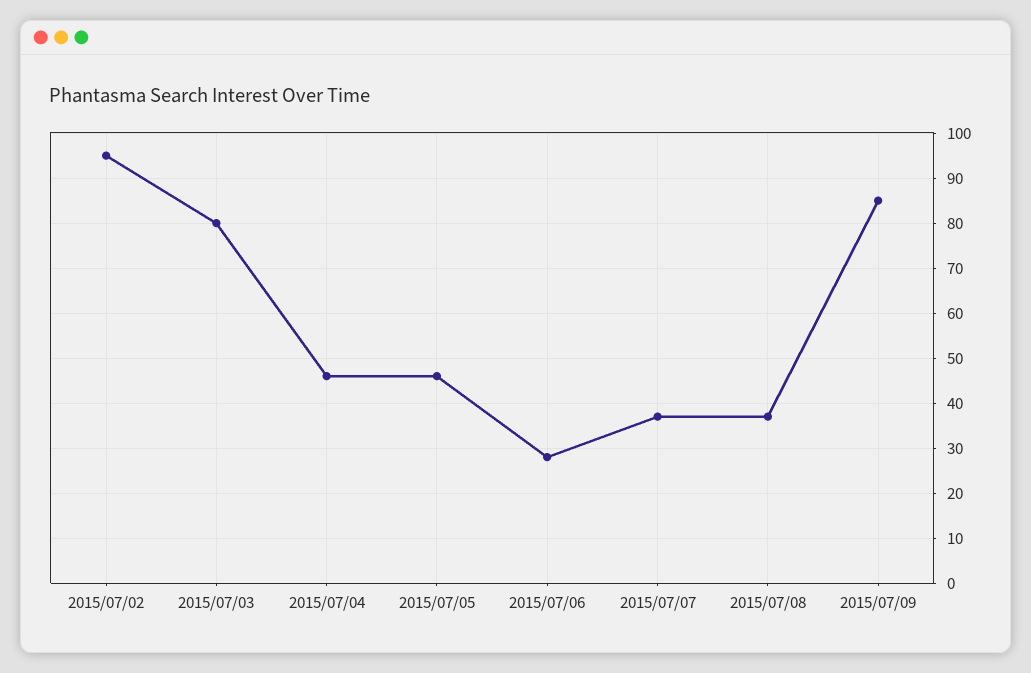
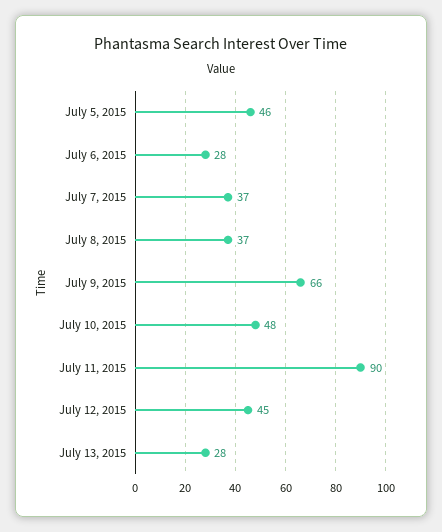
2015/07/02: 95 -> none
2015/07/03: 80 -> none
2015/07/04: 45 -> none
2015/07/09: 85 -> 66
July 10, 2015: none -> 48
July 11, 2015: none -> 90
July 12, 2015: none -> 45
July 13, 2015: none -> 28

